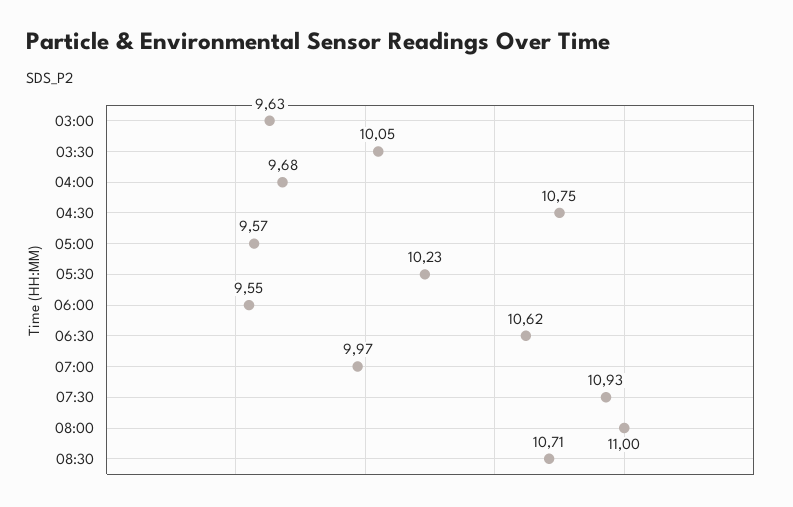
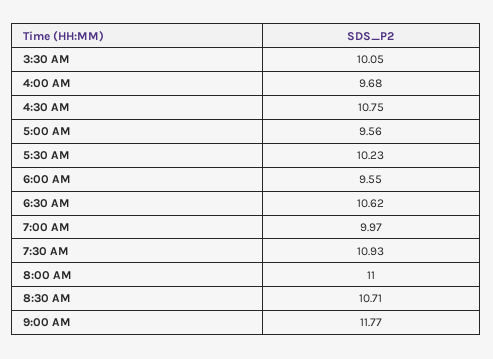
03:00: 9.63 -> none
05:00: 9.57 -> 9.56
9:00 AM: none -> 11.77

